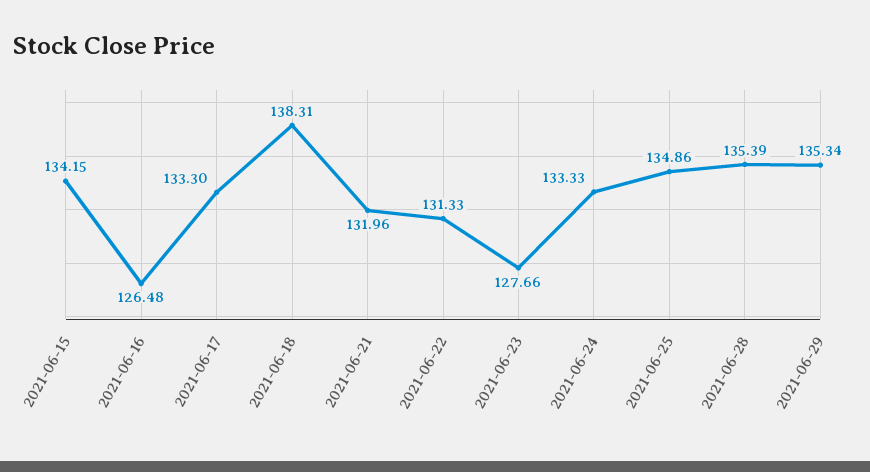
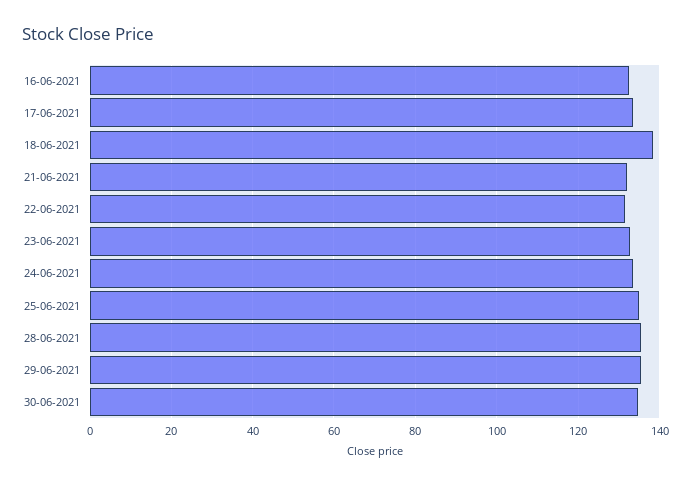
2021-06-15: 134.15 -> none
2021-06-16: 126.48 -> 132
2021-06-23: 127.66 -> 132
30-06-2021: none -> 134

